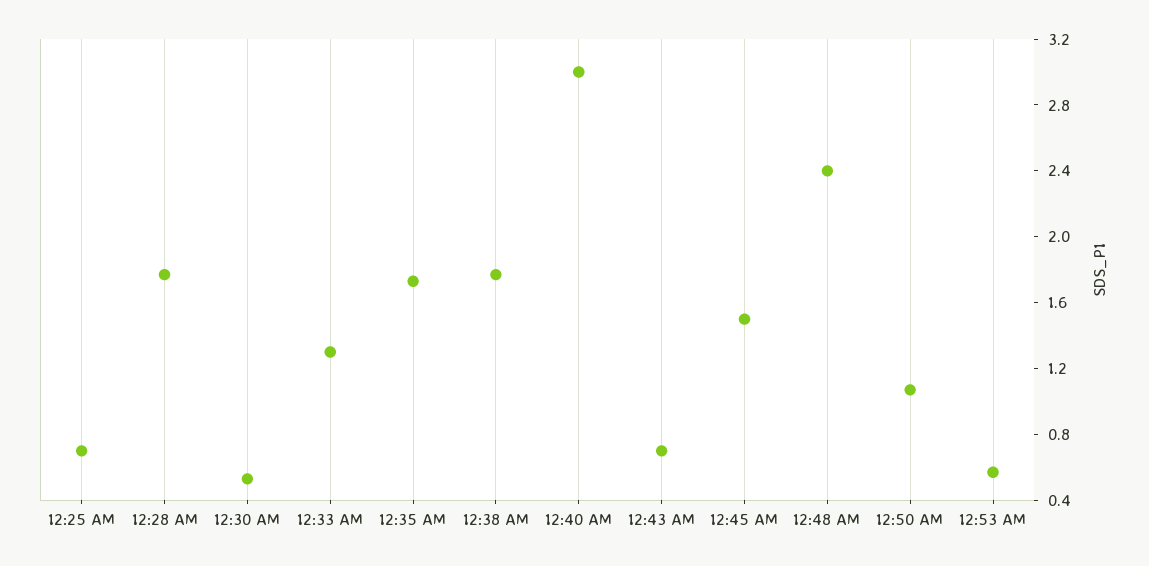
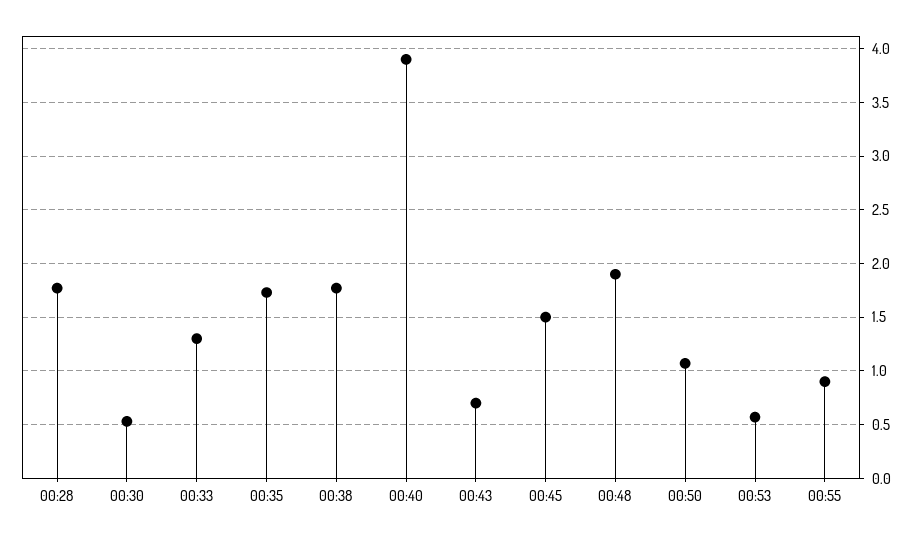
12:25 AM: 0.7 -> none
12:40 AM: 3 -> 3.9
12:48 AM: 2.4 -> 1.9
00:55: none -> 0.9

